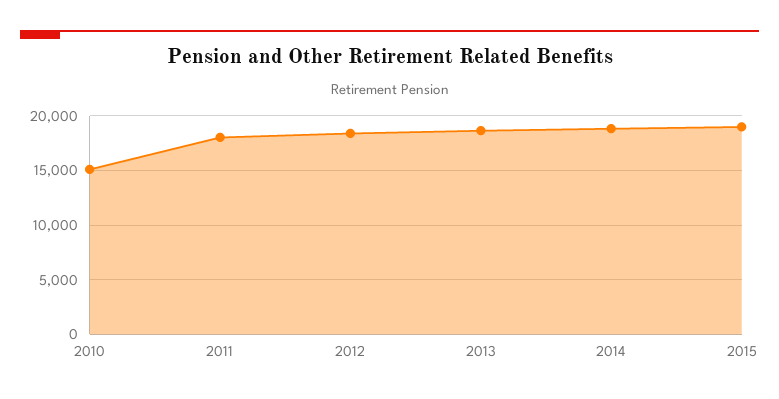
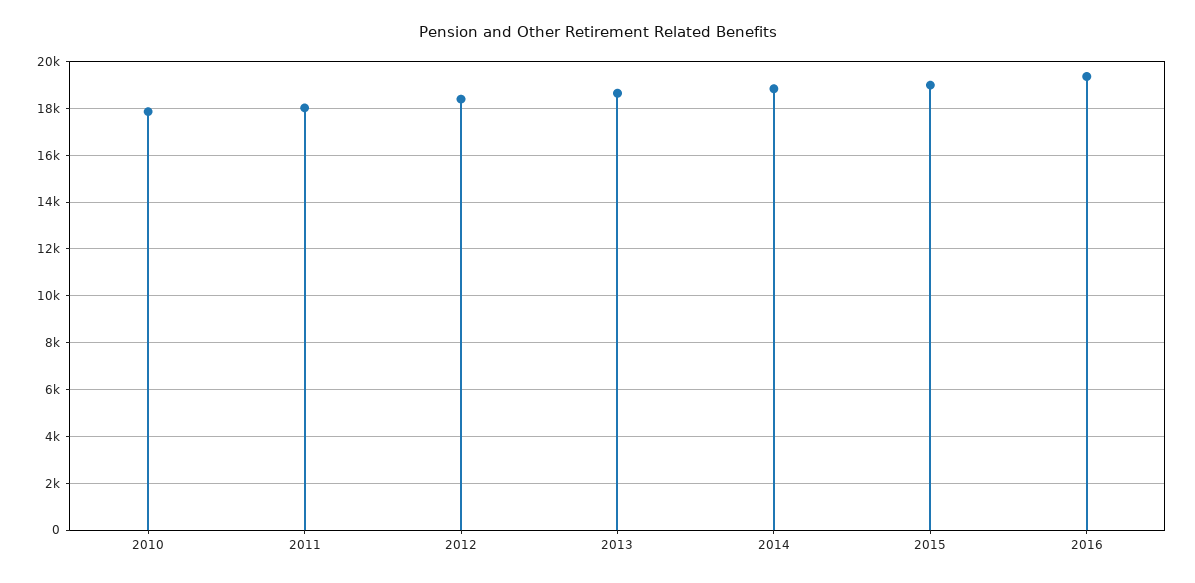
2010: 15000 -> 18000
2016: none -> 19500

